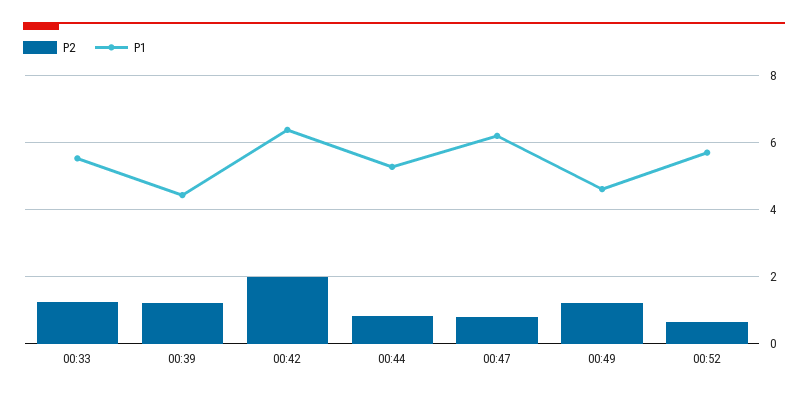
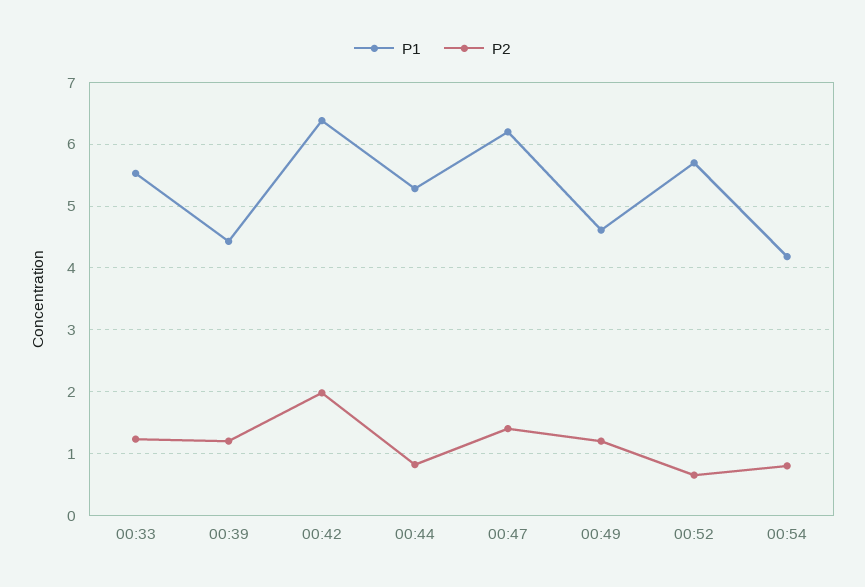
P2, 00:47: 0.8 -> 1.4
P1, 00:54: none -> 4.2
P2, 00:54: none -> 0.8

